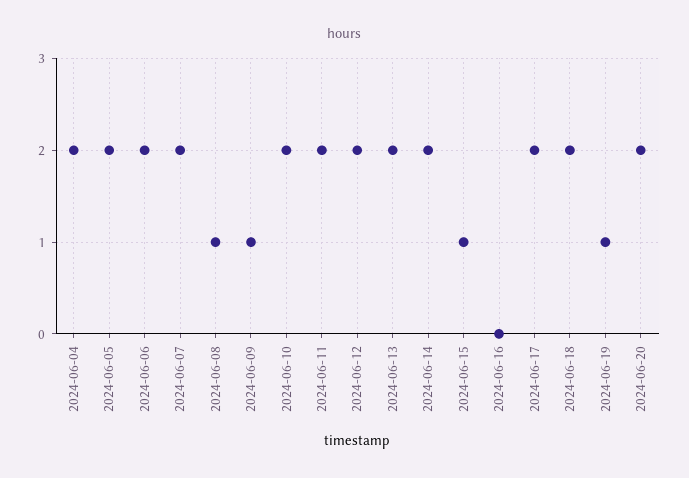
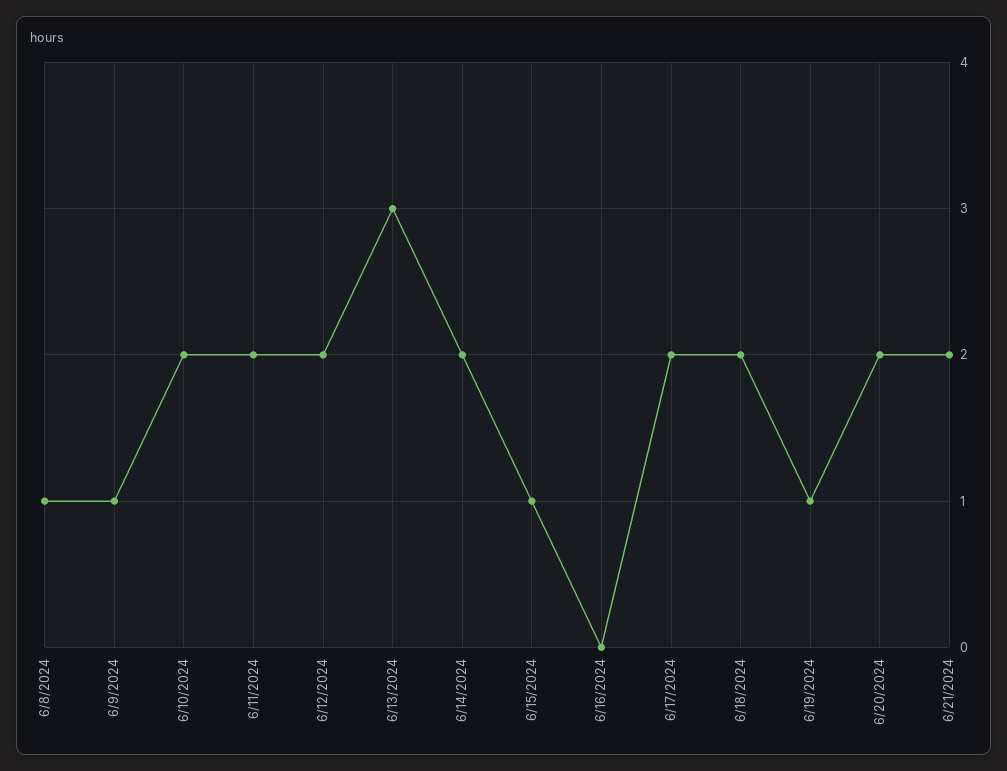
2024-06-04: 2 -> none
2024-06-05: 2 -> none
2024-06-06: 2 -> none
2024-06-07: 2 -> none
2024-06-13: 2 -> 3
6/21/2024: none -> 2

